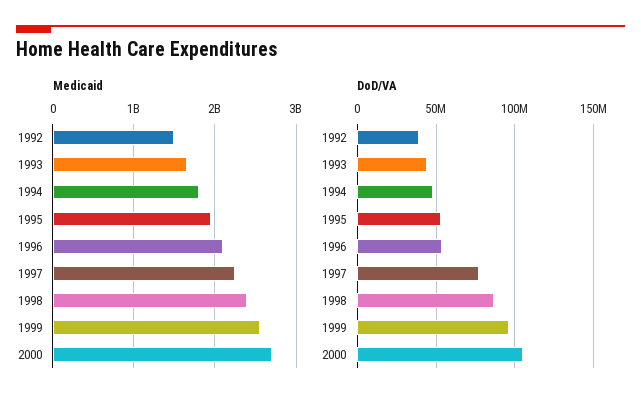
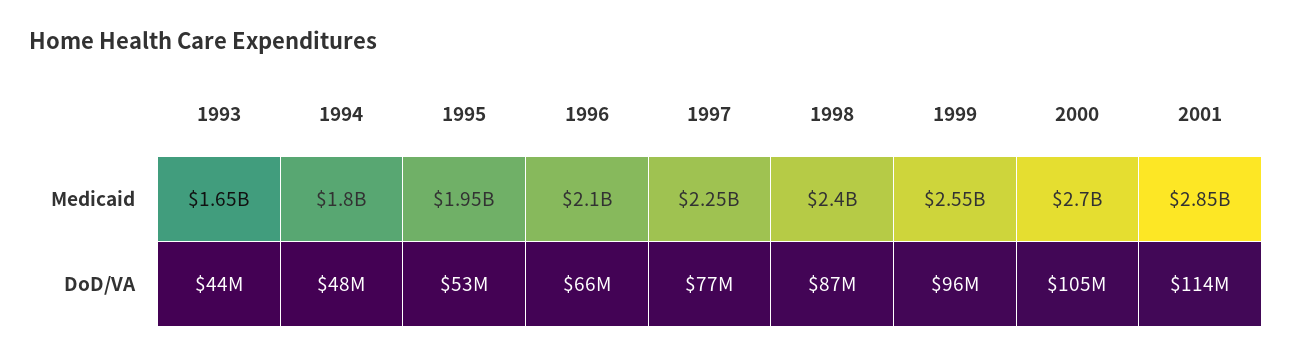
Medicaid, 1992: 1500000000 -> none
DoD/VA, 1992: 40000000 -> none
DoD/VA, 1996: 55000000 -> 66000000
Medicaid, 2001: none -> 2850000000
DoD/VA, 2001: none -> 114000000

